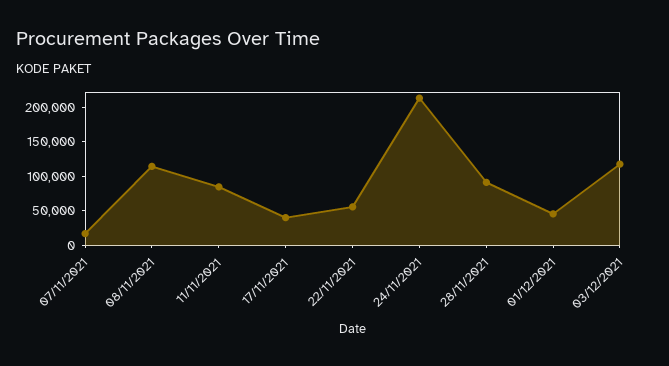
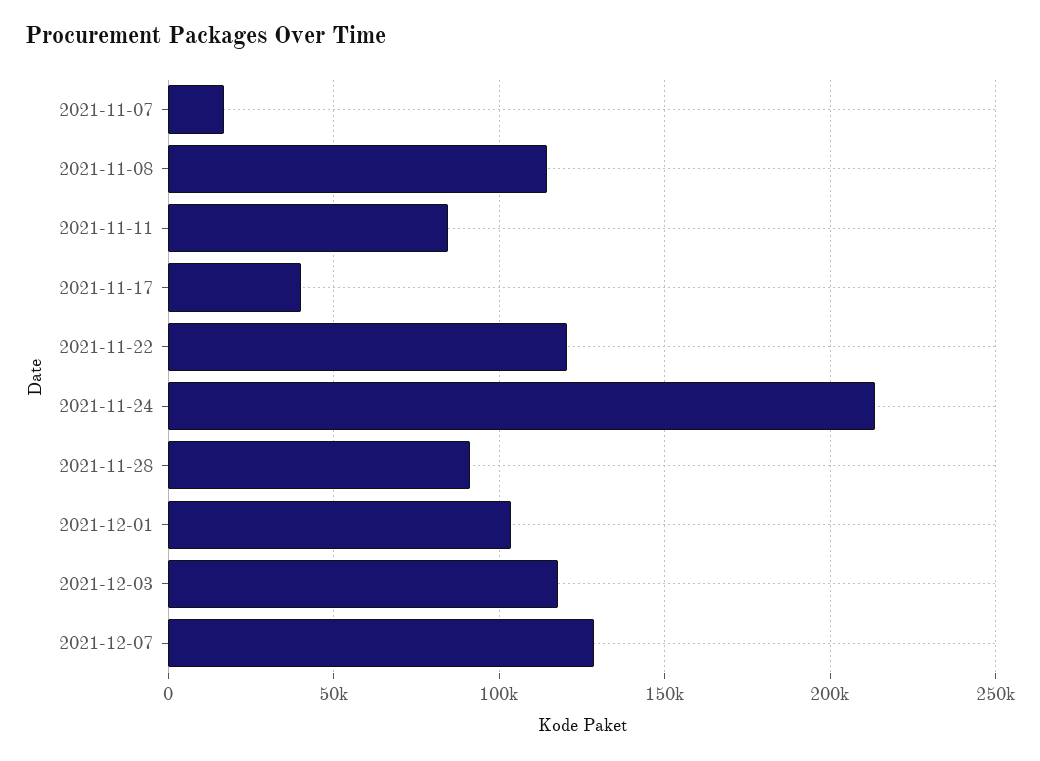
22/11/2021: 50000 -> 120000
01/12/2021: 50000 -> 105000
2021-12-07: none -> 130000

